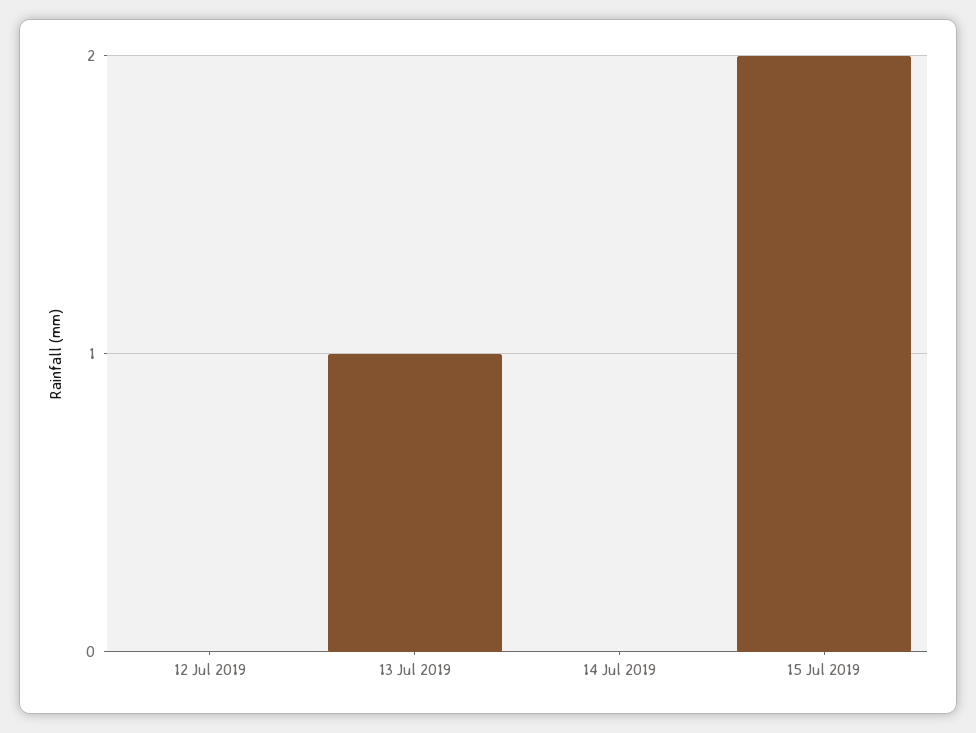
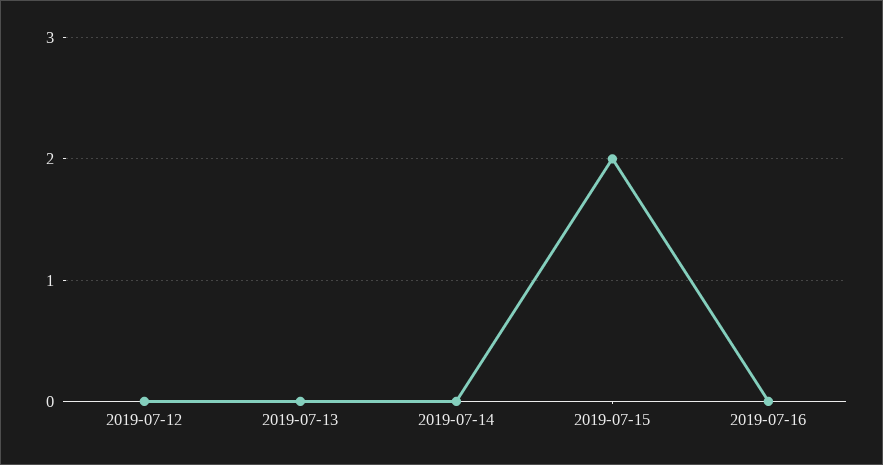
13 Jul 2019: 1 -> 0
2019-07-16: none -> 0

